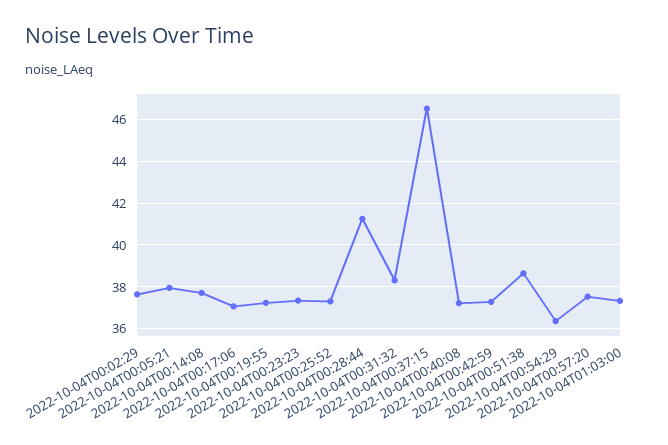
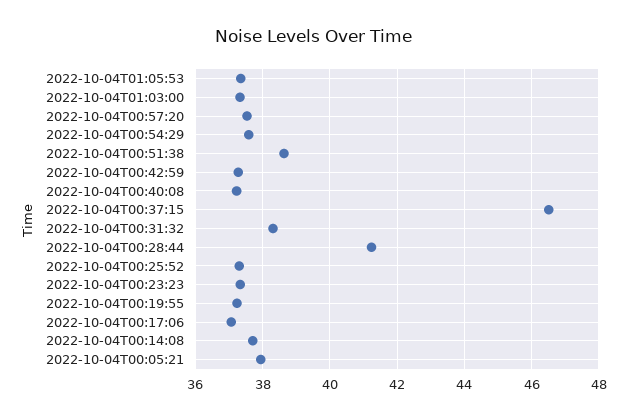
2022-10-04T00:02:29: 37.5 -> none
2022-10-04T00:54:29: 36.5 -> 37.6
2022-10-04T01:05:53: none -> 37.4

